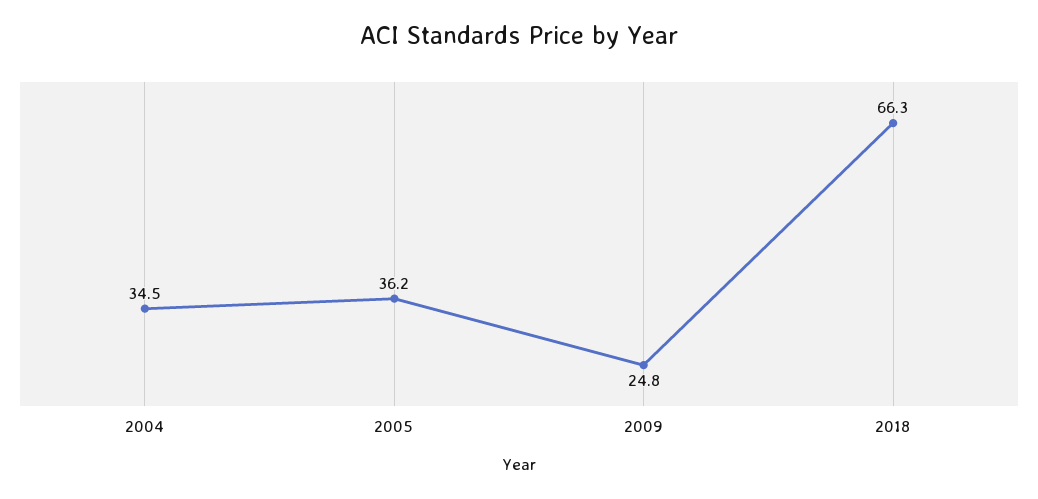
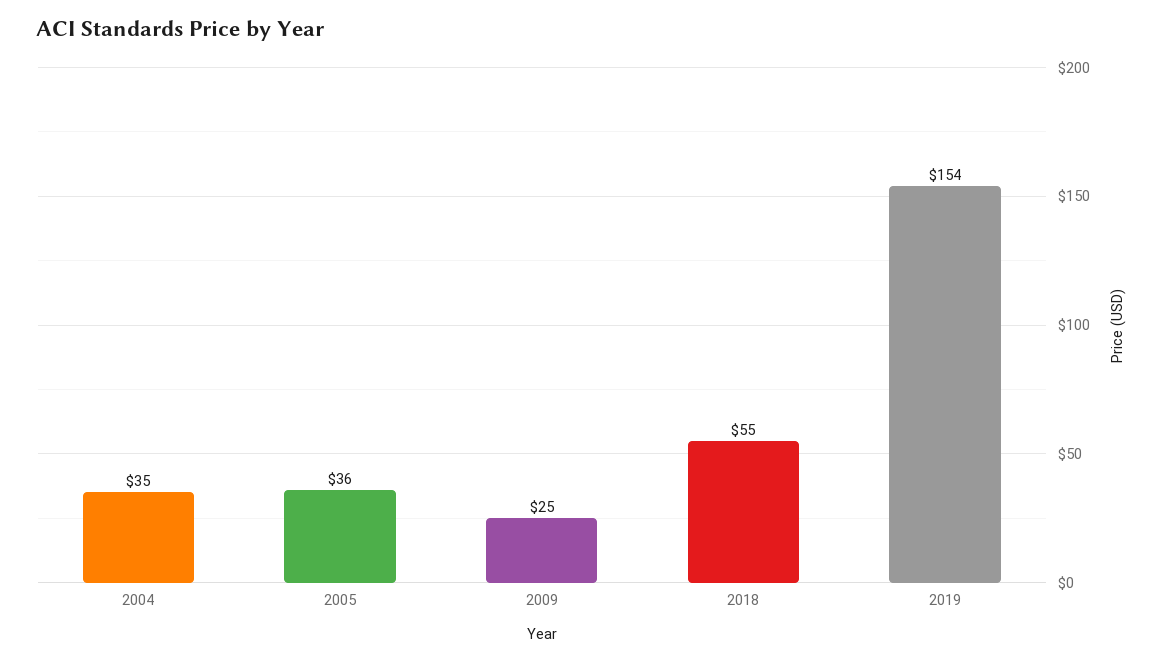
2018: 66.3 -> 55
2019: none -> 154

